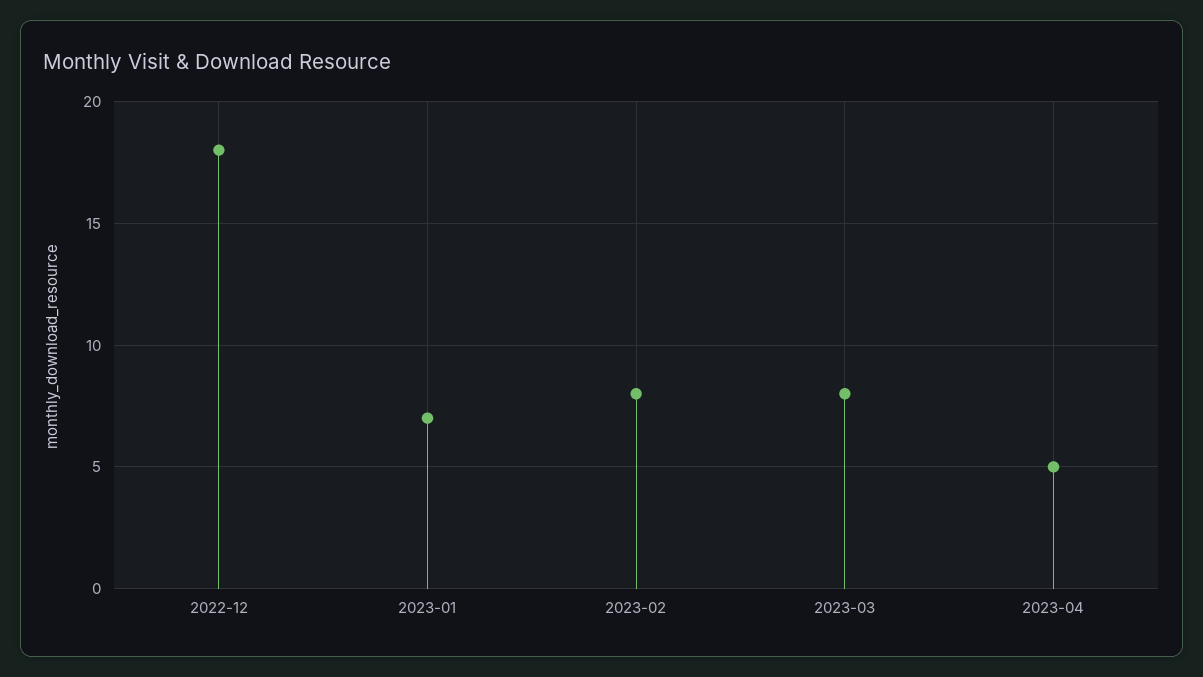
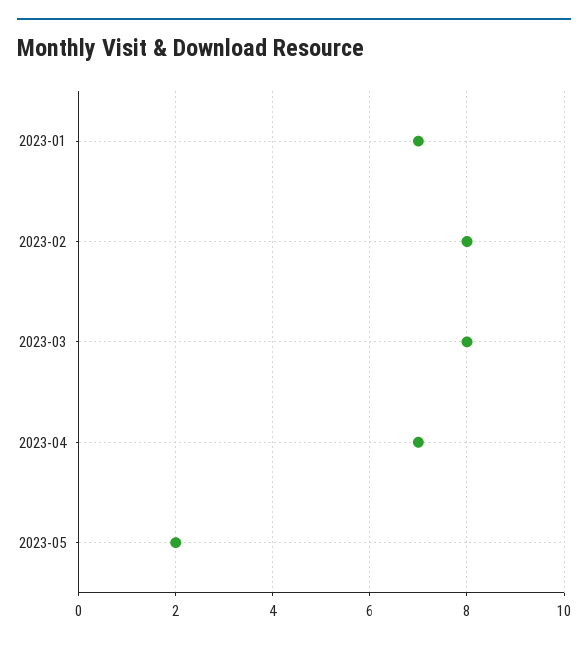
2022-12: 18 -> none
2023-04: 5 -> 7
2023-05: none -> 2

